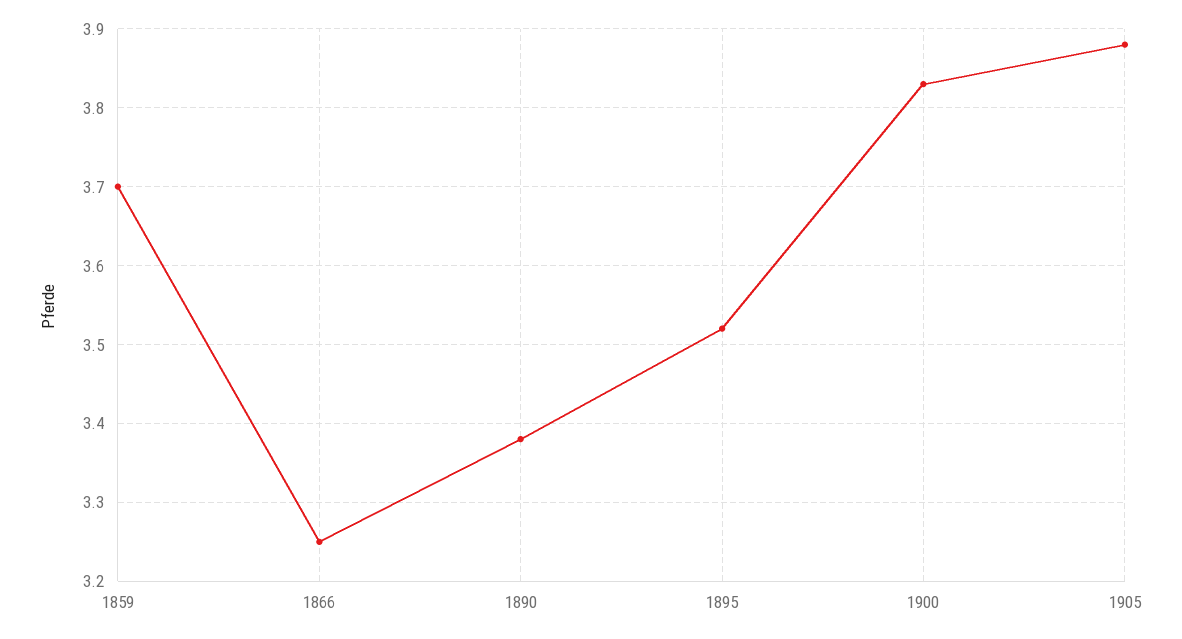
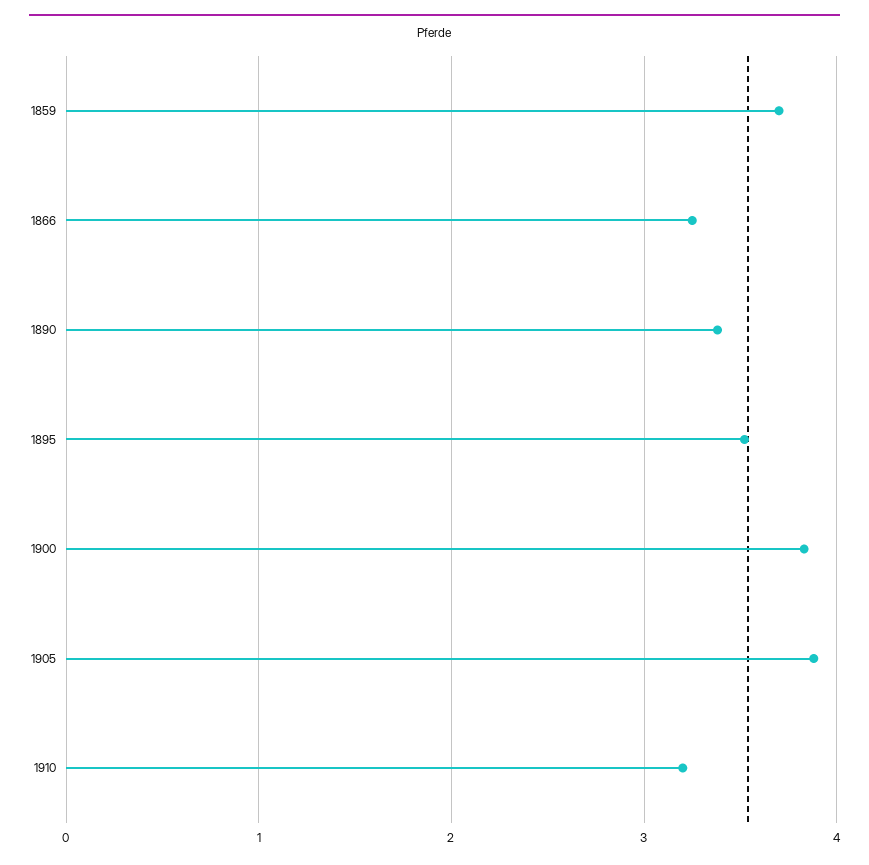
1910: none -> 3.2

